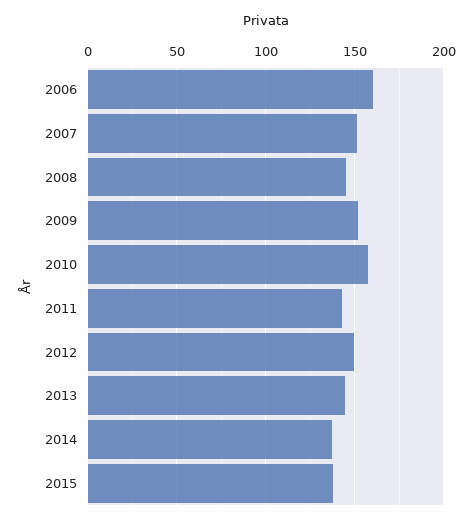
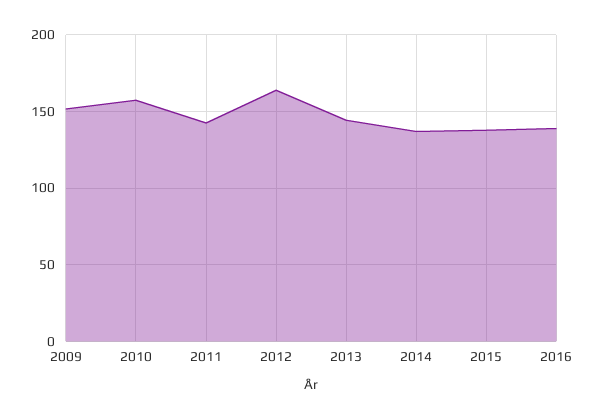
2006: 160 -> none
2007: 150 -> none
2008: 145 -> none
2012: 150 -> 165
2016: none -> 140

